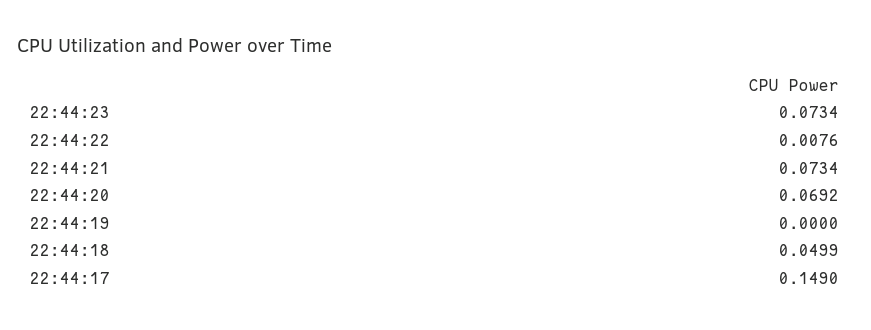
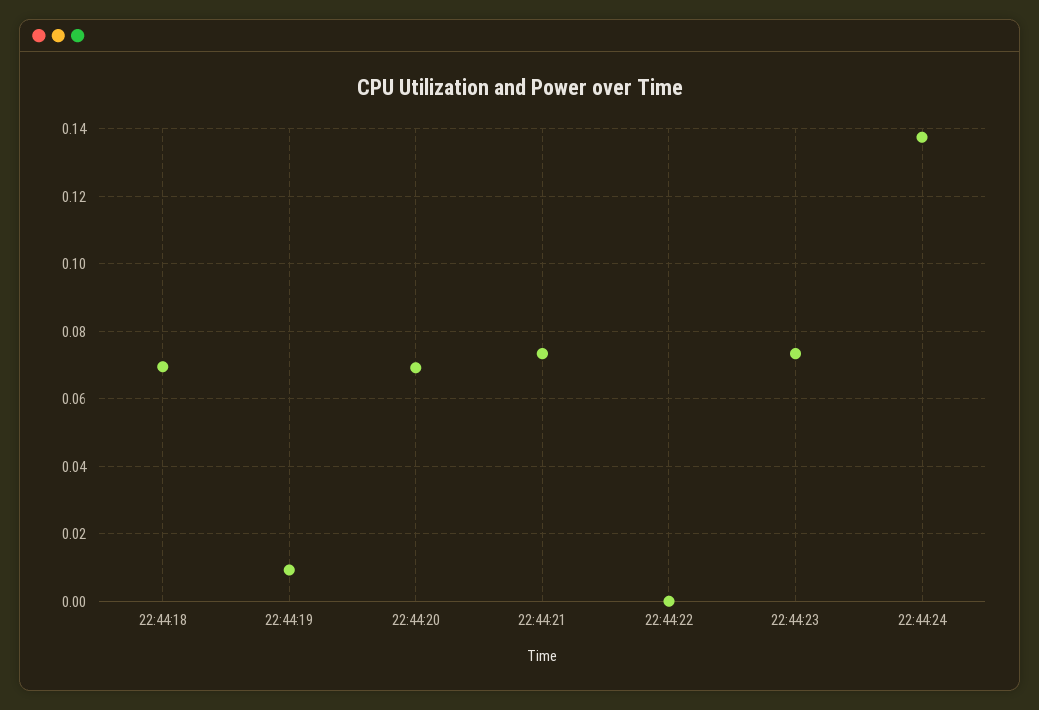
22:44:22: 0.0076 -> 0
22:44:19: 0 -> 0.01
22:44:18: 0.0499 -> 0.07
22:44:17: 0.149 -> none
22:44:24: none -> 0.138

